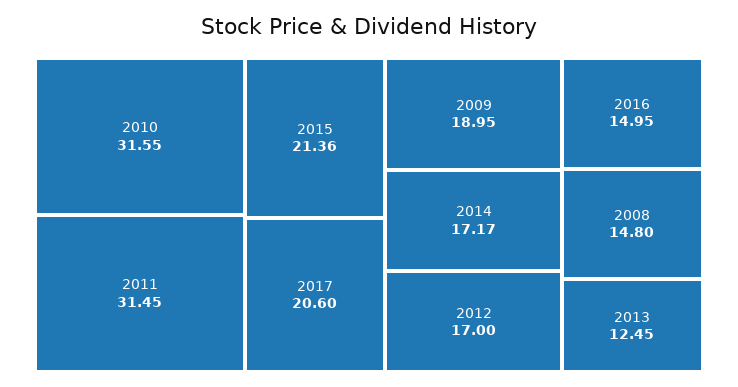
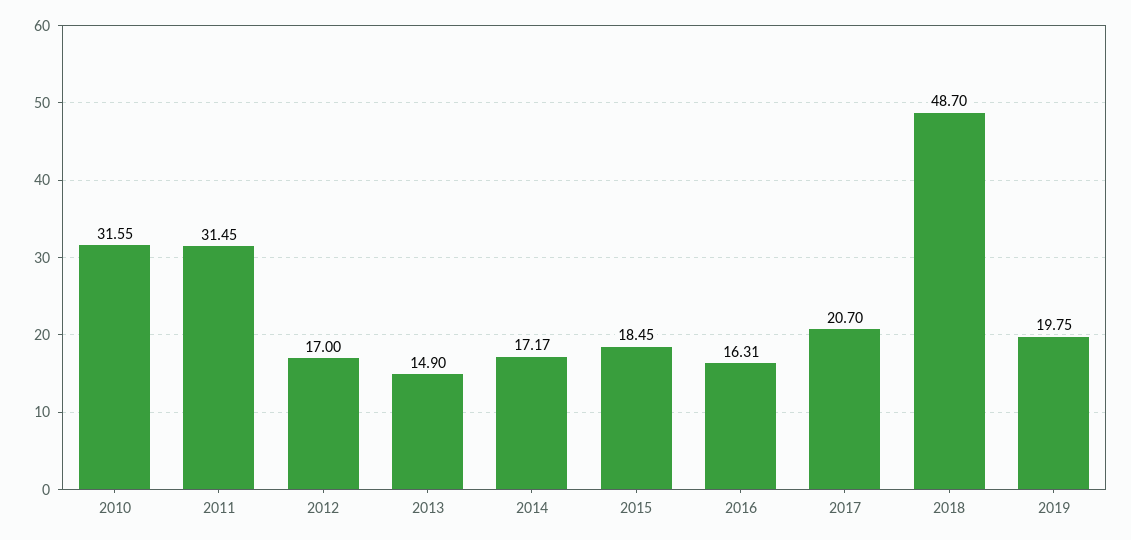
2015: 21.36 -> 18.45
2017: 20.6 -> 20.7
2009: 18.95 -> none
2016: 14.95 -> 16.31
2008: 14.8 -> none
2013: 12.45 -> 14.9
2018: none -> 48.7
2019: none -> 19.75

